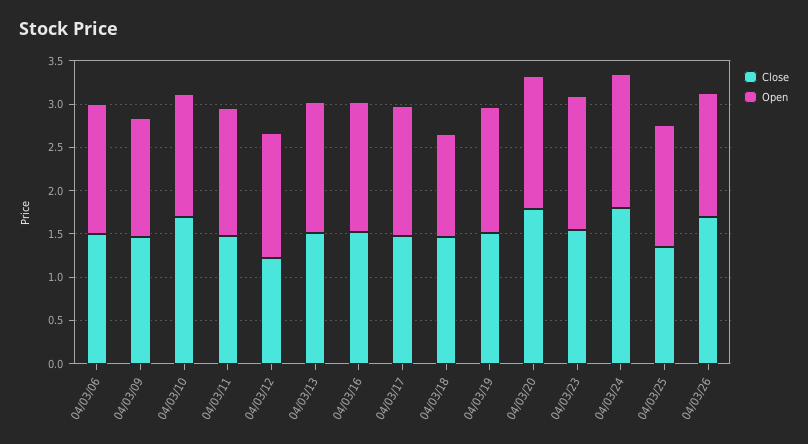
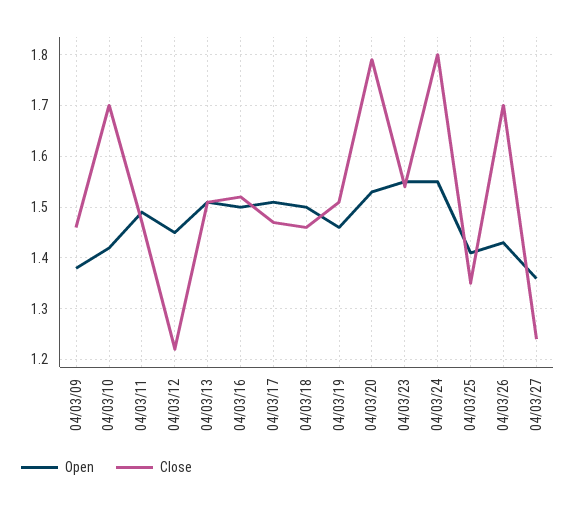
Close, 04/03/06: 1.5 -> none
Open, 04/03/06: 1.5 -> none
Open, 04/03/18: 1.2 -> 1.5
Open, 04/03/27: none -> 1.35
Close, 04/03/27: none -> 1.25

